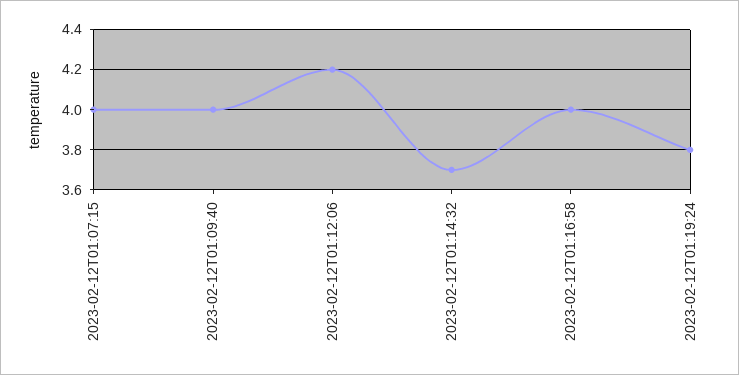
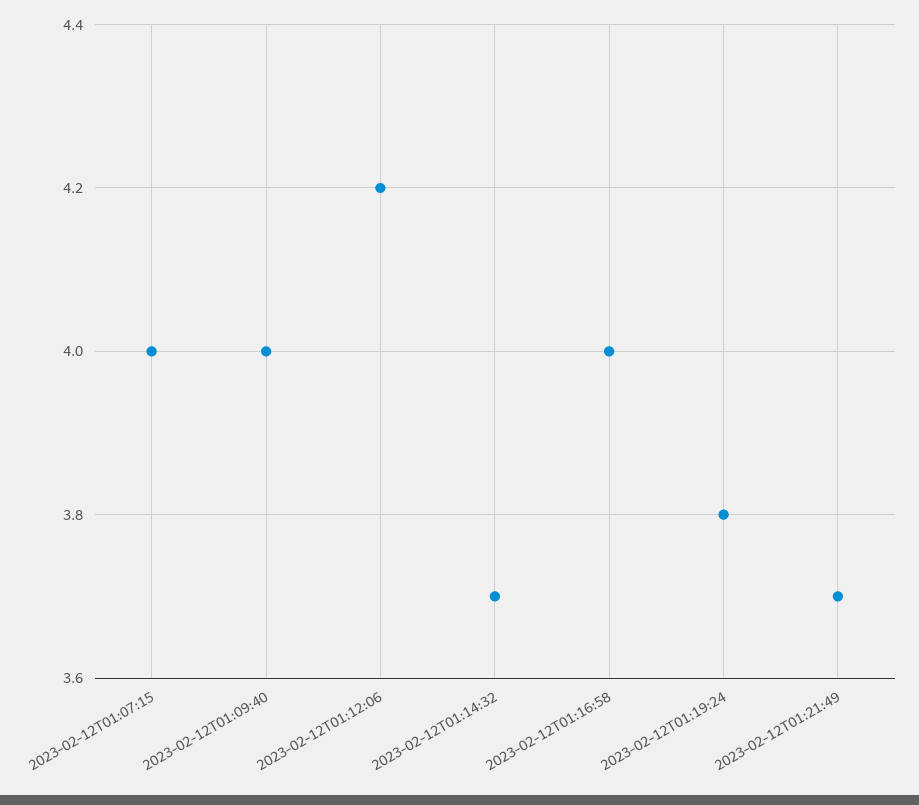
2023-02-12T01:21:49: none -> 3.7

